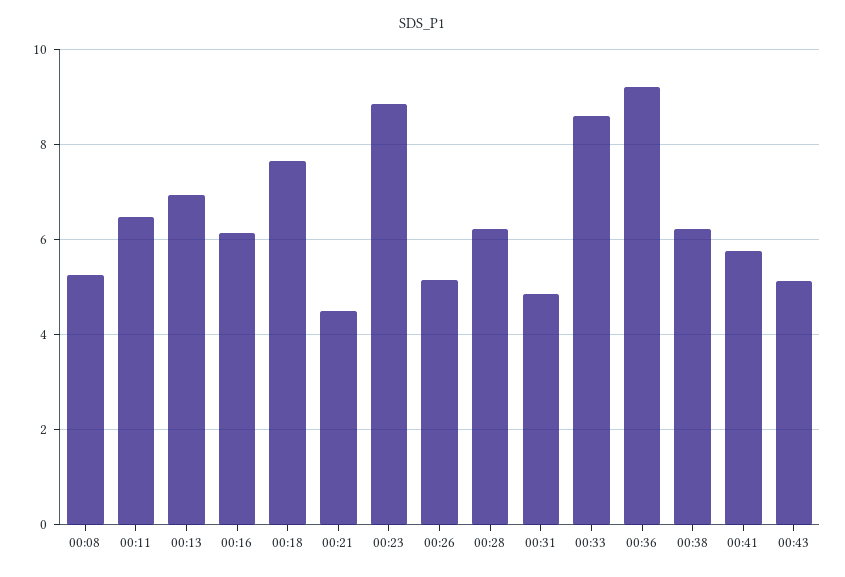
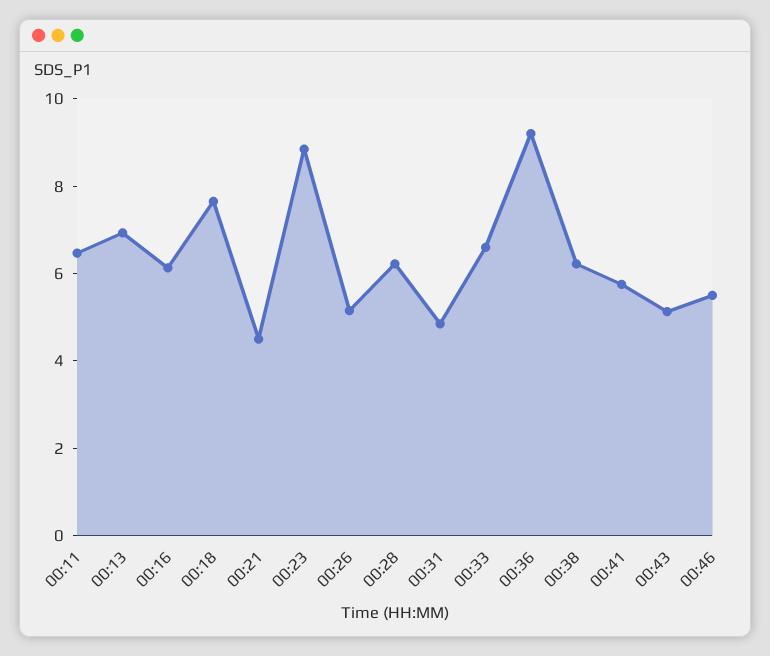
00:08: 5.2 -> none
00:33: 8.6 -> 6.5
00:46: none -> 5.5

